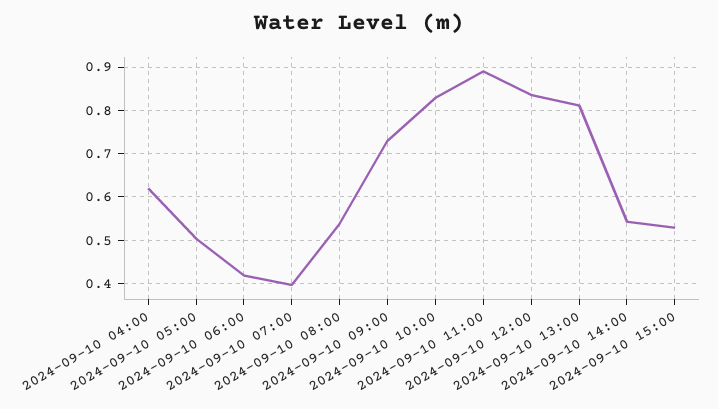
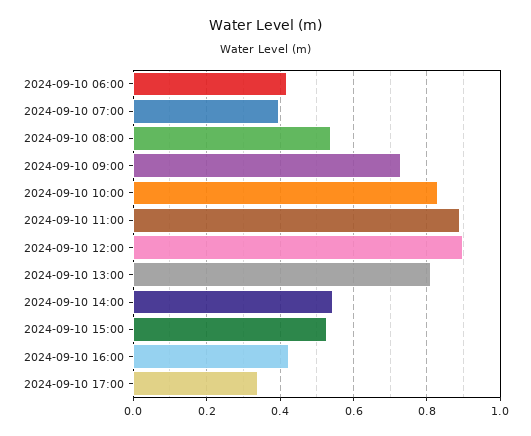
2024-09-10 04:00: 0.62 -> none
2024-09-10 05:00: 0.5 -> none
2024-09-10 12:00: 0.84 -> 0.9
2024-09-10 16:00: none -> 0.42
2024-09-10 17:00: none -> 0.34

